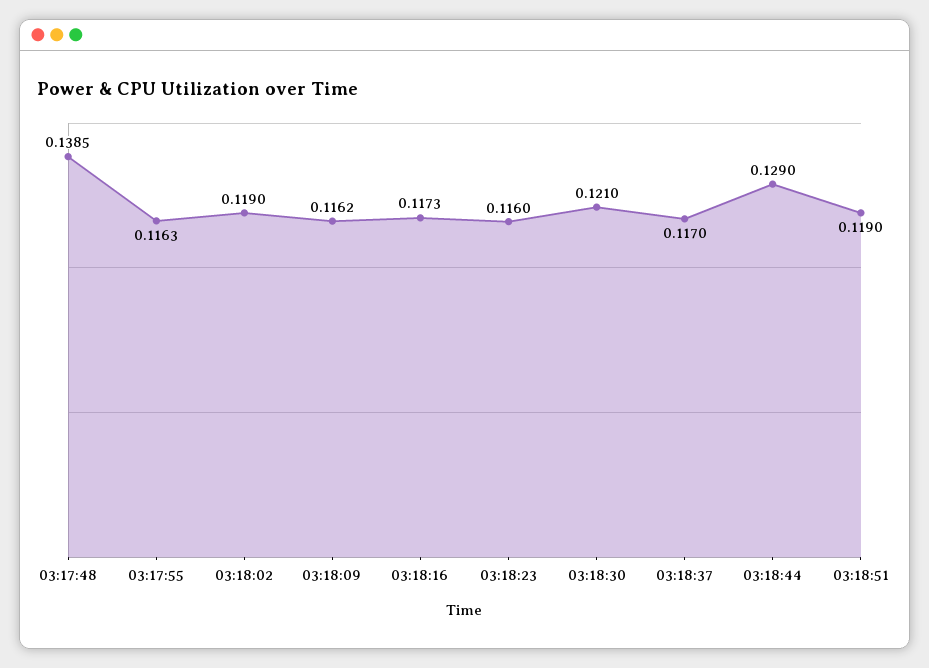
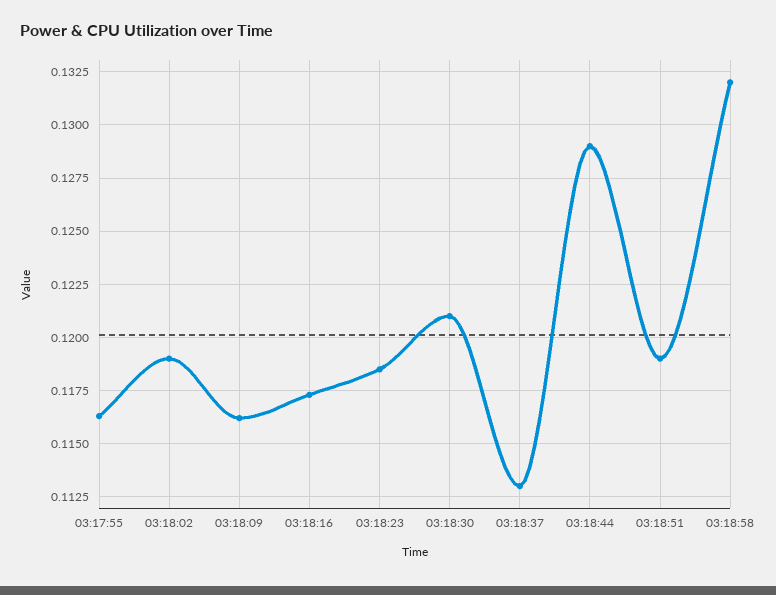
03:17:48: 0.1385 -> none
03:18:23: 0.116 -> 0.1185
03:18:37: 0.117 -> 0.113
03:18:58: none -> 0.132

